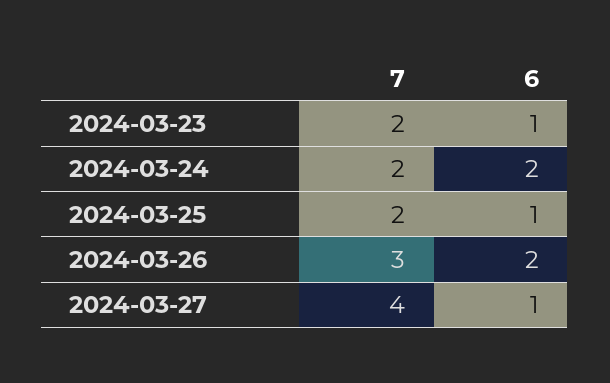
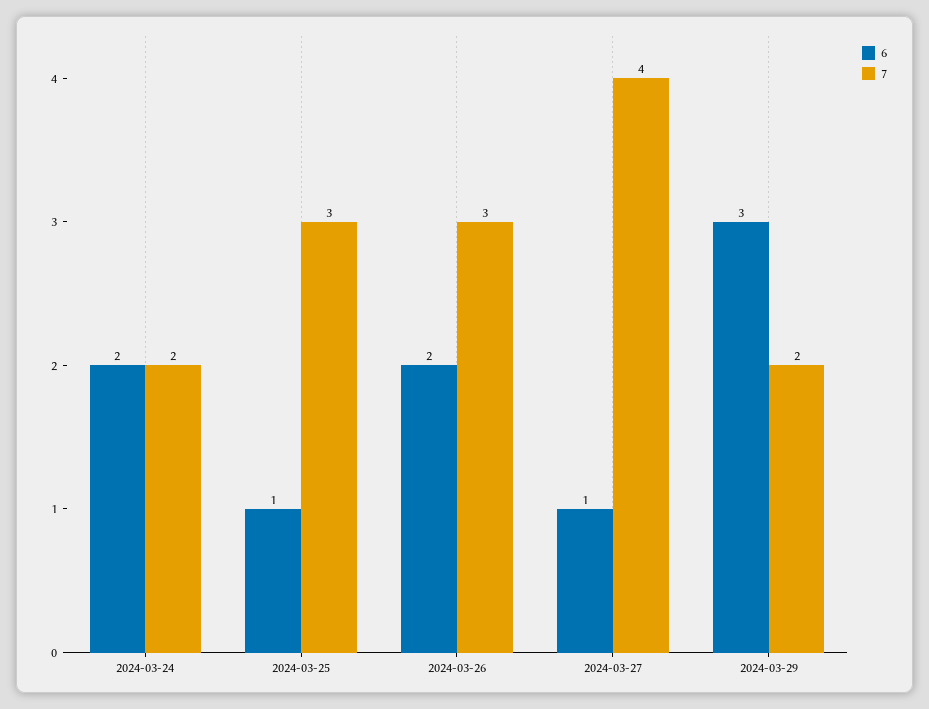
7, 2024-03-23: 2 -> none
6, 2024-03-23: 1 -> none
7, 2024-03-25: 2 -> 3
6, 2024-03-29: none -> 3
7, 2024-03-29: none -> 2

